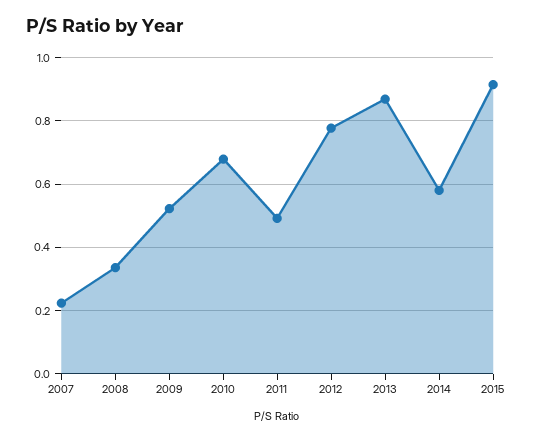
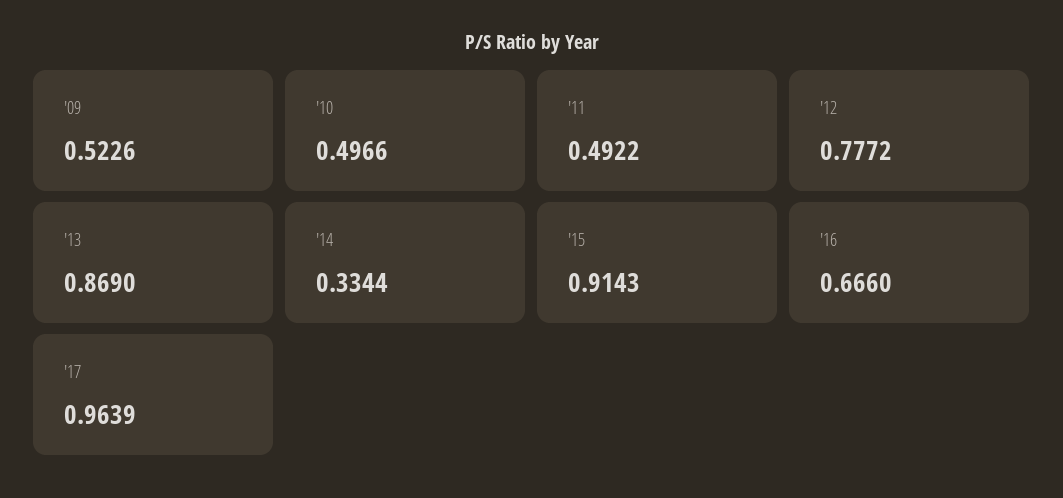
2007: 0.22 -> none
2008: 0.34 -> none
2010: 0.68 -> 0.4966
2014: 0.58 -> 0.3344
'16: none -> 0.666
'17: none -> 0.9639

